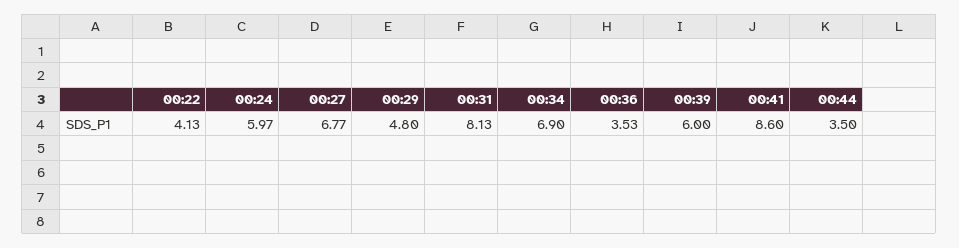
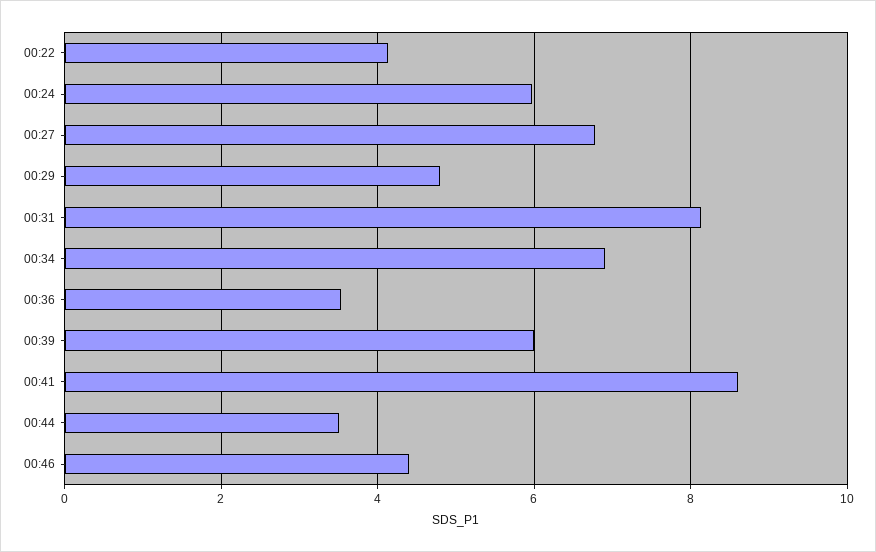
00:46: none -> 4.4

